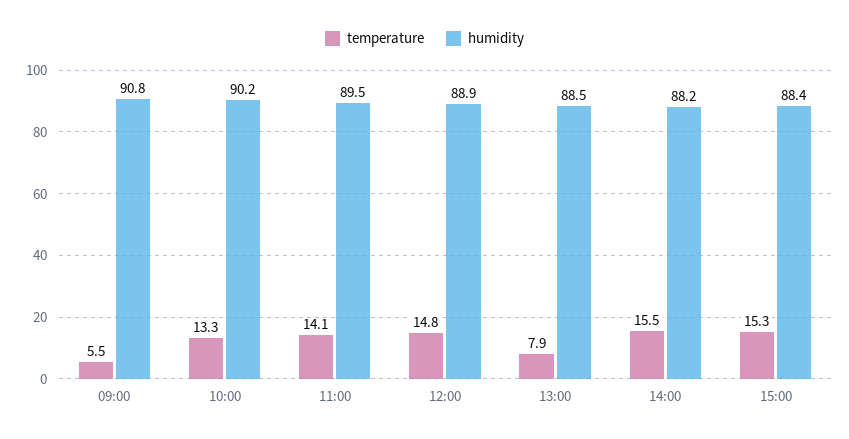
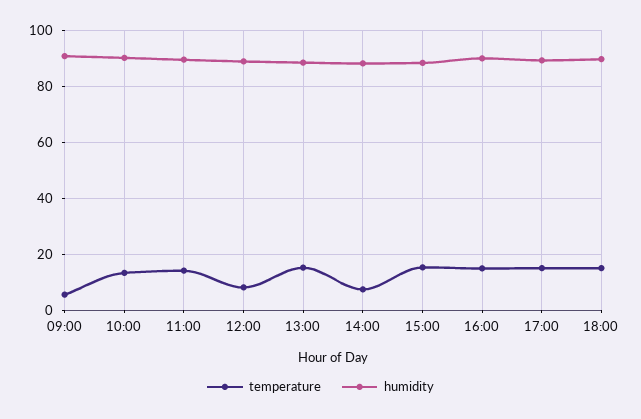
temperature, 12:00: 14.8 -> 7.5
temperature, 13:00: 7.9 -> 15
temperature, 14:00: 15.5 -> 7.5
temperature, 16:00: none -> 15
humidity, 16:00: none -> 90
temperature, 17:00: none -> 15
humidity, 17:00: none -> 90
temperature, 18:00: none -> 15
humidity, 18:00: none -> 90

